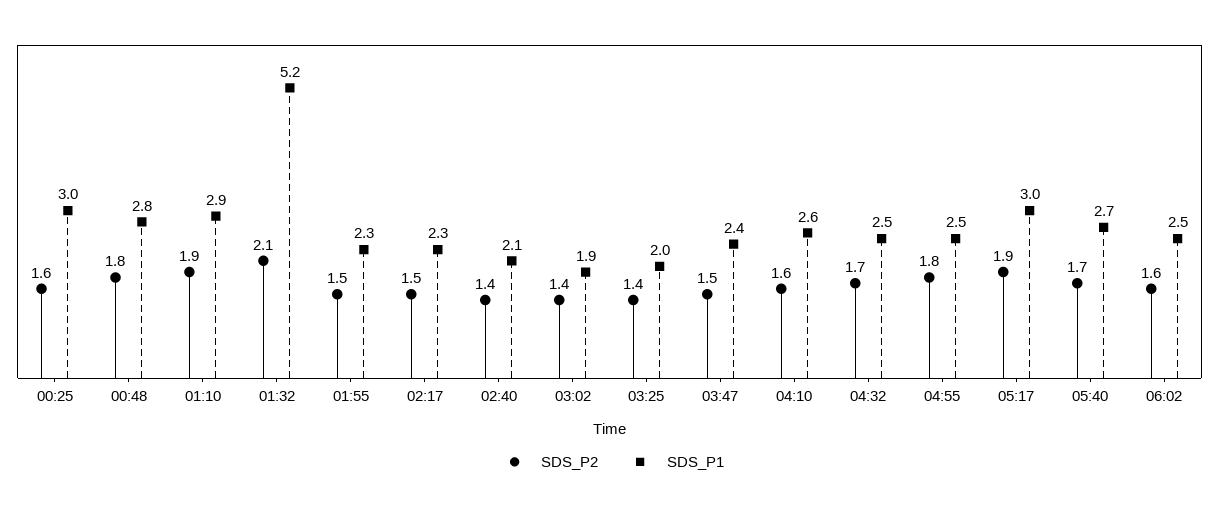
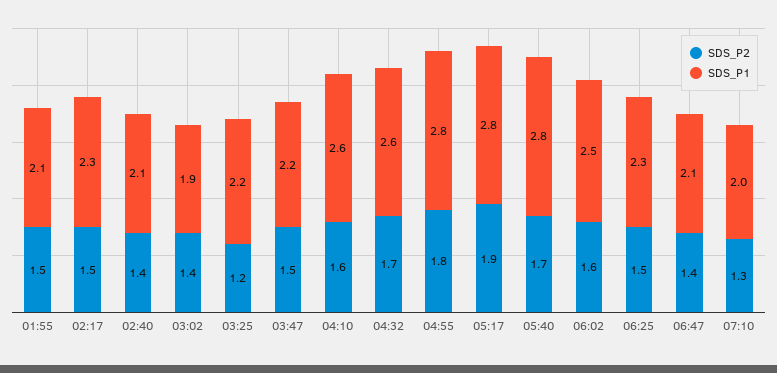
SDS_P2, 00:25: 1.6 -> none
SDS_P1, 00:25: 3 -> none
SDS_P2, 00:48: 1.8 -> none
SDS_P1, 00:48: 2.8 -> none
SDS_P2, 01:10: 1.9 -> none
SDS_P1, 01:10: 2.9 -> none
SDS_P2, 01:32: 2.1 -> none
SDS_P1, 01:32: 5.2 -> none
SDS_P1, 01:55: 2.3 -> 2.1
SDS_P2, 03:25: 1.4 -> 1.2
SDS_P1, 03:25: 2 -> 2.2
SDS_P1, 03:47: 2.4 -> 2.2
SDS_P1, 04:32: 2.5 -> 2.6
SDS_P1, 04:55: 2.5 -> 2.8
SDS_P1, 05:17: 3 -> 2.8
SDS_P1, 05:40: 2.7 -> 2.8
SDS_P2, 06:25: none -> 1.5
SDS_P1, 06:25: none -> 2.3
SDS_P2, 06:47: none -> 1.4
SDS_P1, 06:47: none -> 2.1
SDS_P2, 07:10: none -> 1.3
SDS_P1, 07:10: none -> 2

